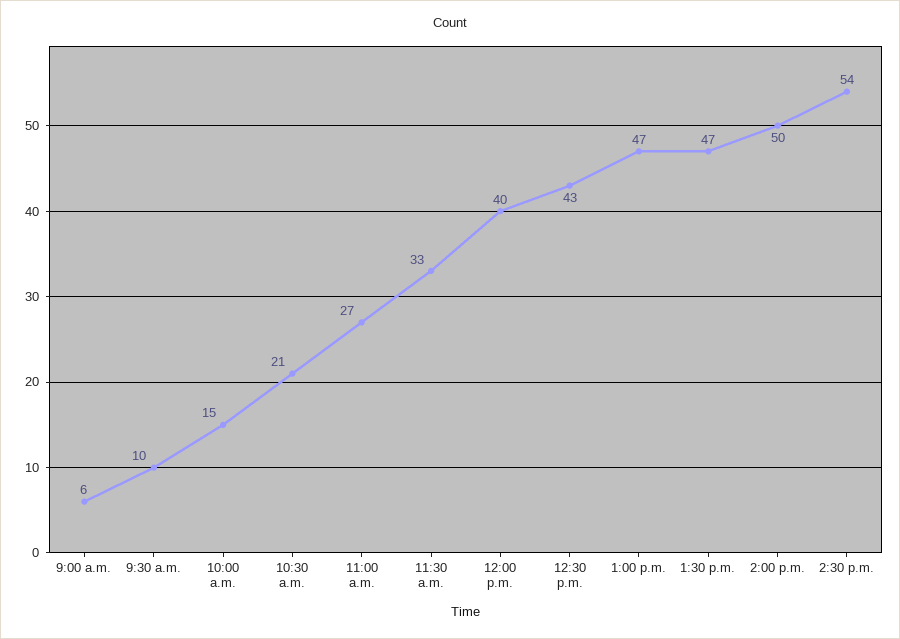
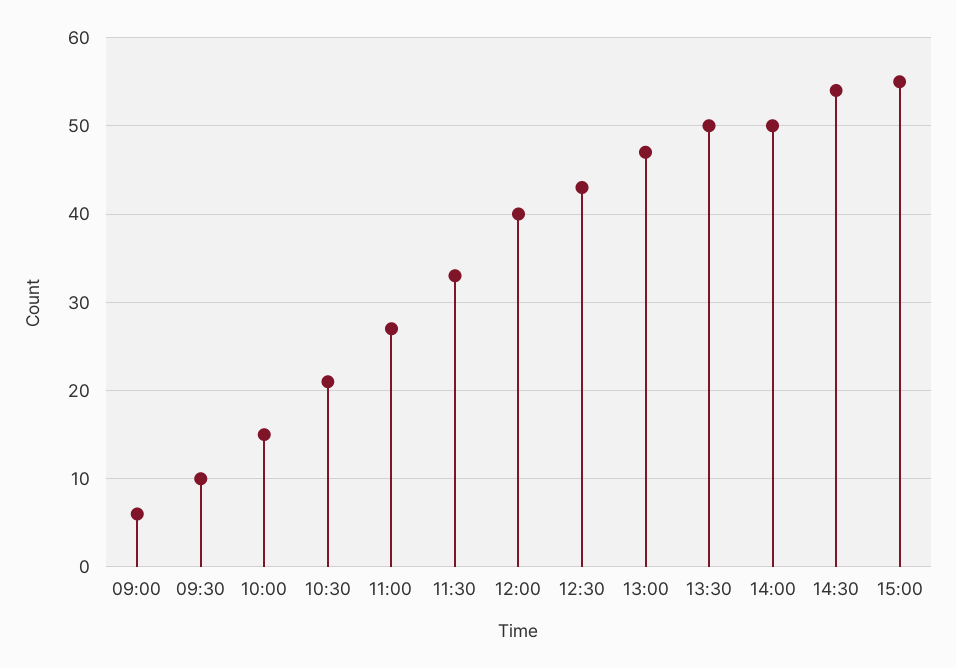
1:30 p.m.: 47 -> 50
15:00: none -> 55

